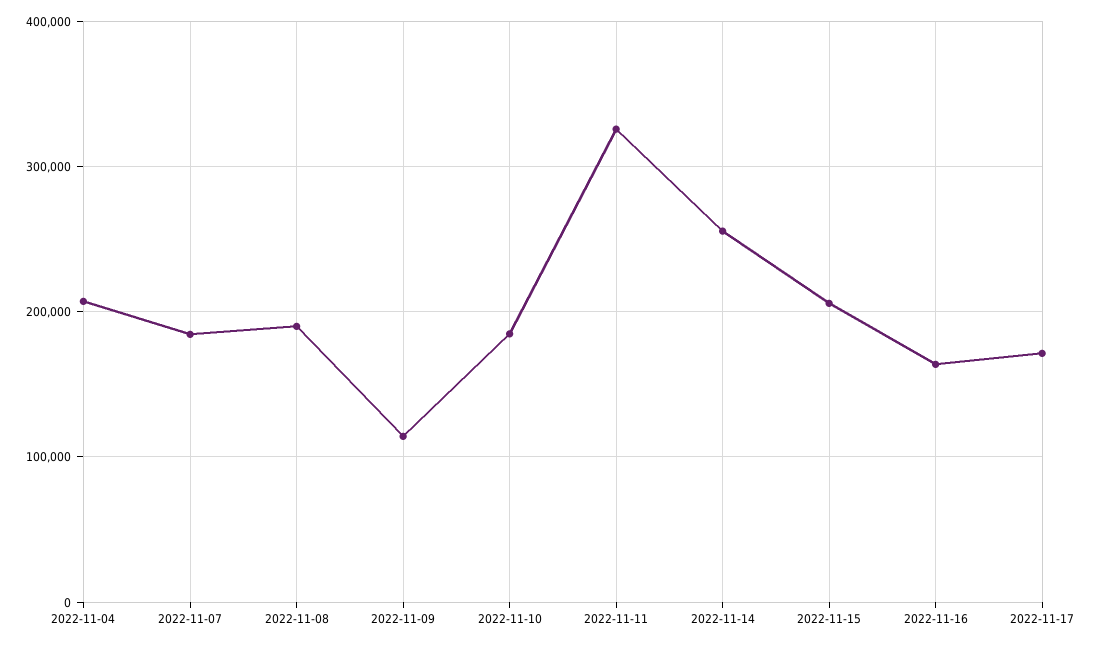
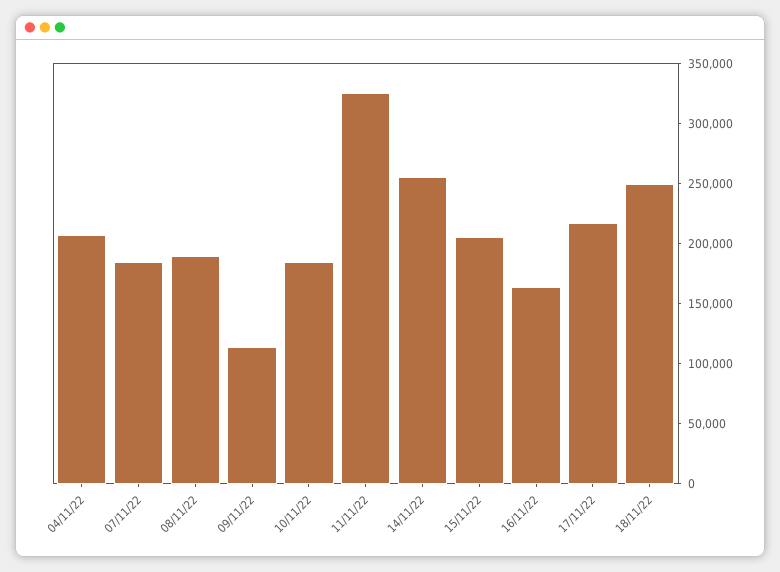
2022-11-17: 170000 -> 220000
18/11/22: none -> 250000

